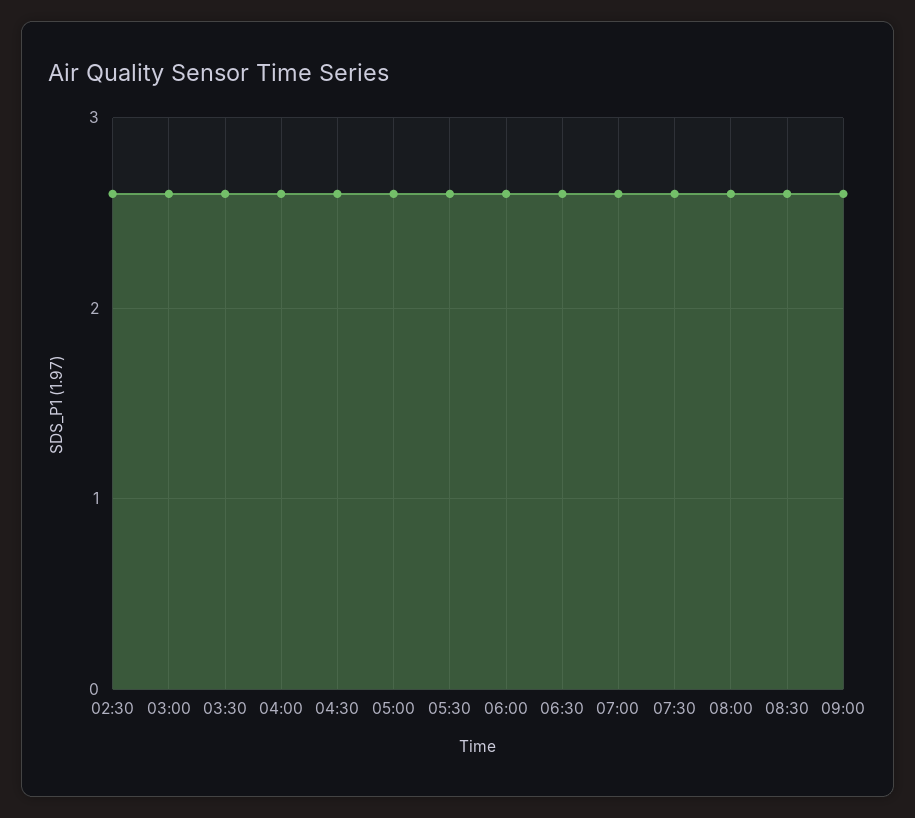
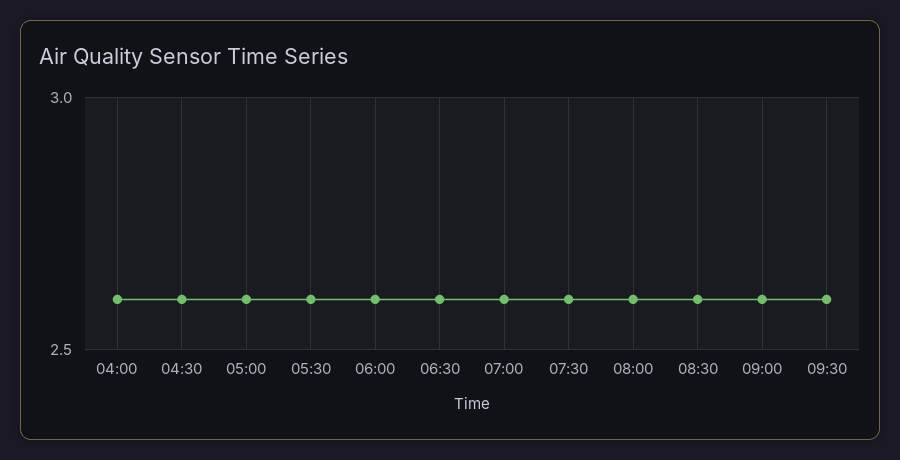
02:30: 2.6 -> none
03:00: 2.6 -> none
03:30: 2.6 -> none
09:30: none -> 2.6

